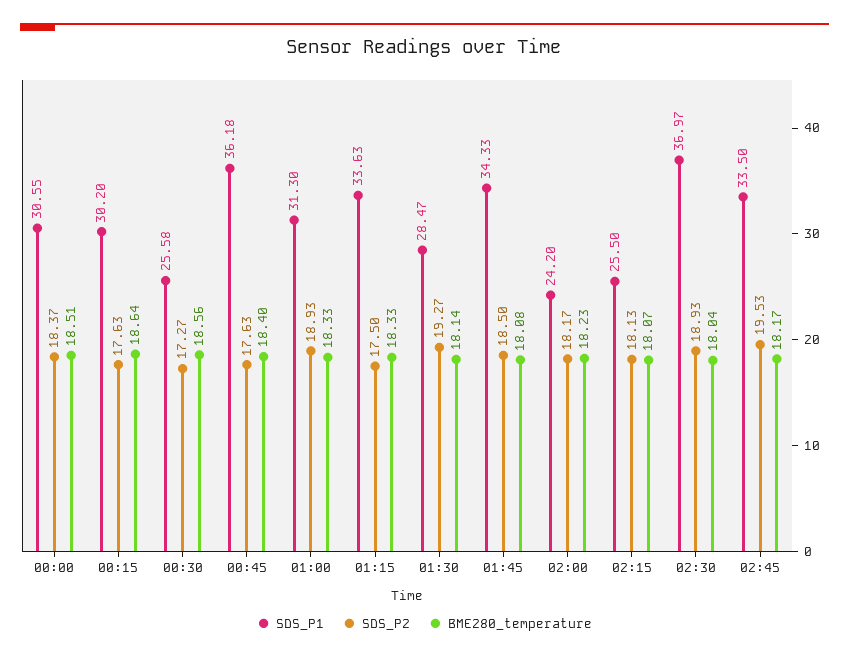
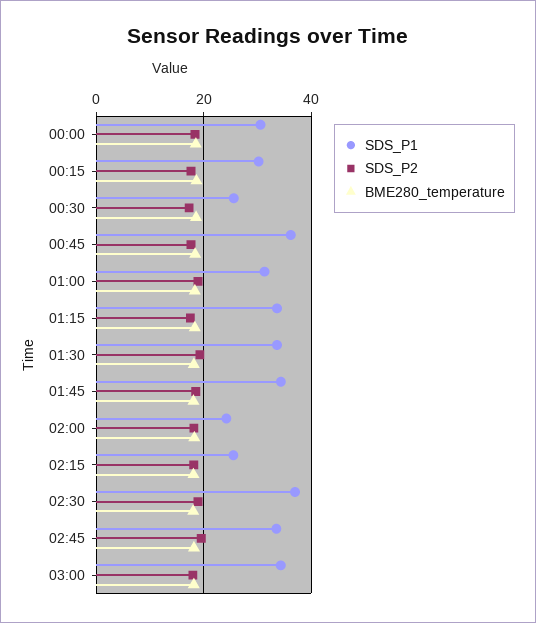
SDS_P1, 01:30: 28.47 -> 34
SDS_P1, 03:00: none -> 34
SDS_P2, 03:00: none -> 18
BME280_temperature, 03:00: none -> 18

